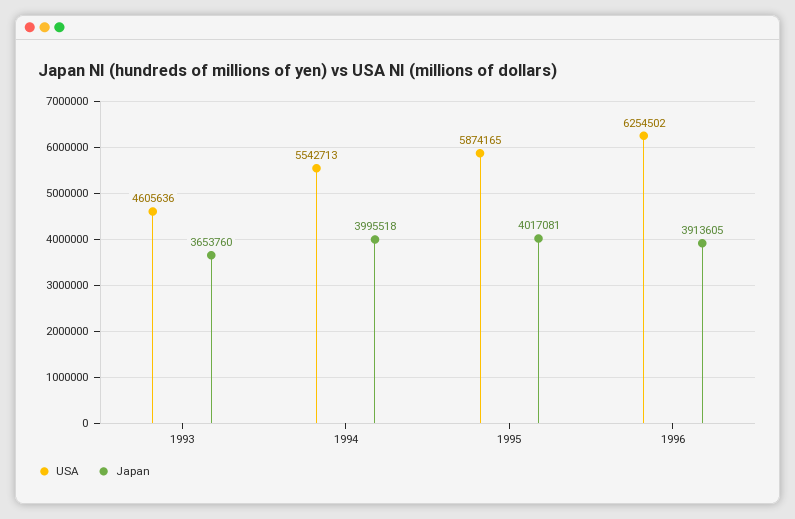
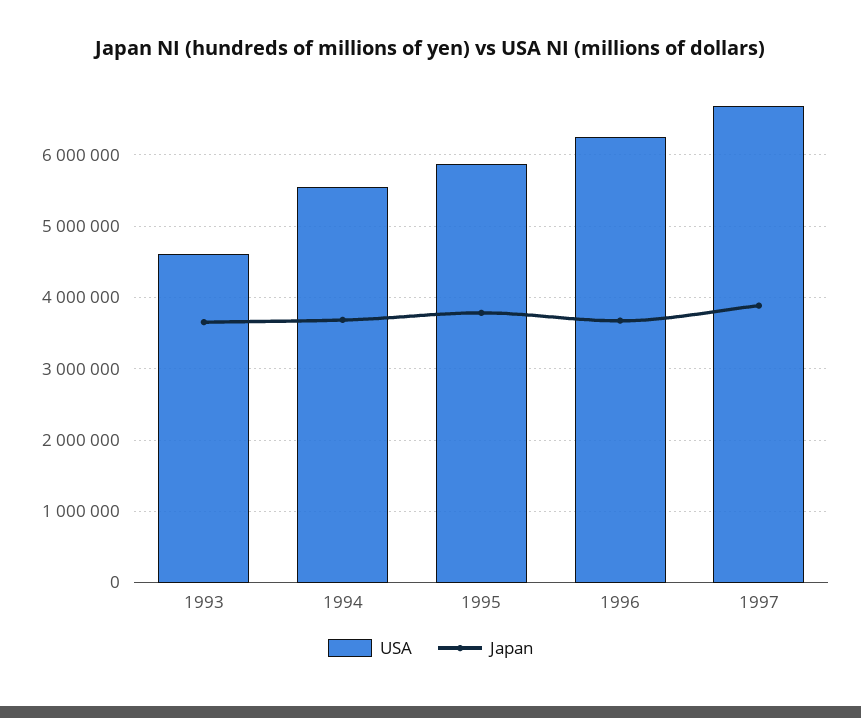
Japan, 1994: 3995518 -> 3700000
Japan, 1995: 4017081 -> 3800000
Japan, 1996: 3913605 -> 3700000
USA, 1997: none -> 6700000
Japan, 1997: none -> 3900000

